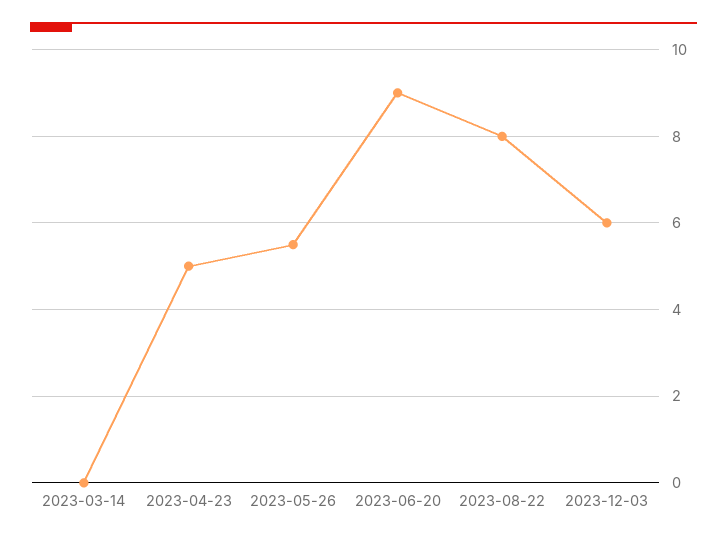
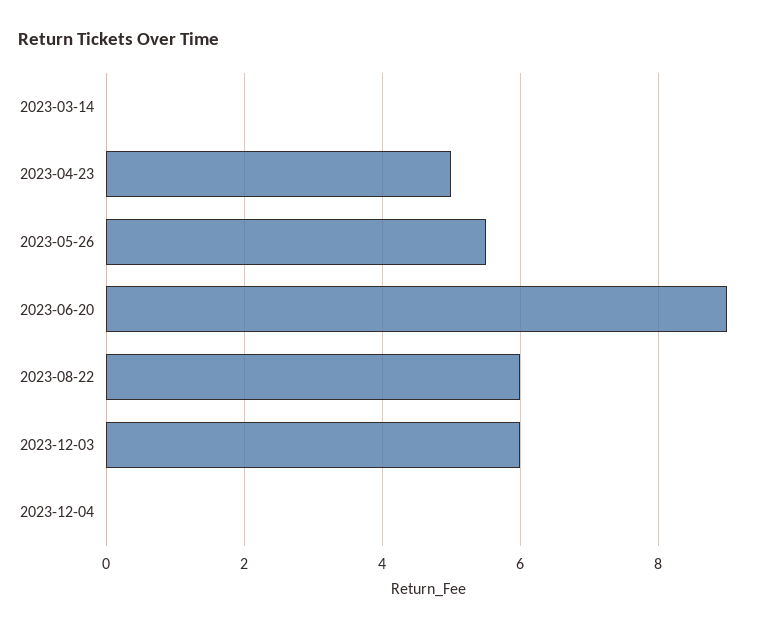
2023-08-22: 8 -> 6
2023-12-04: none -> 0

